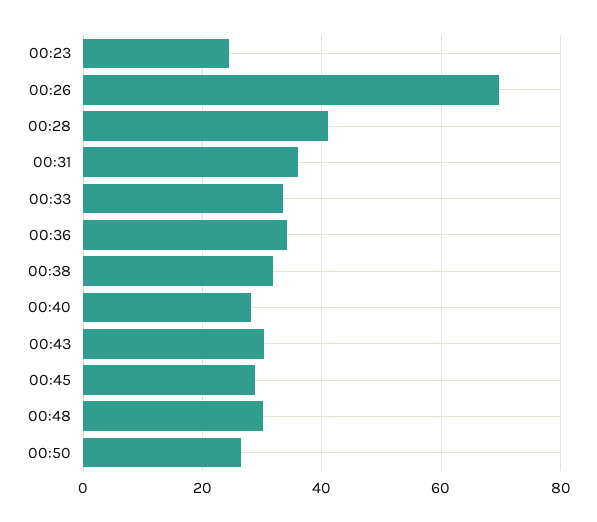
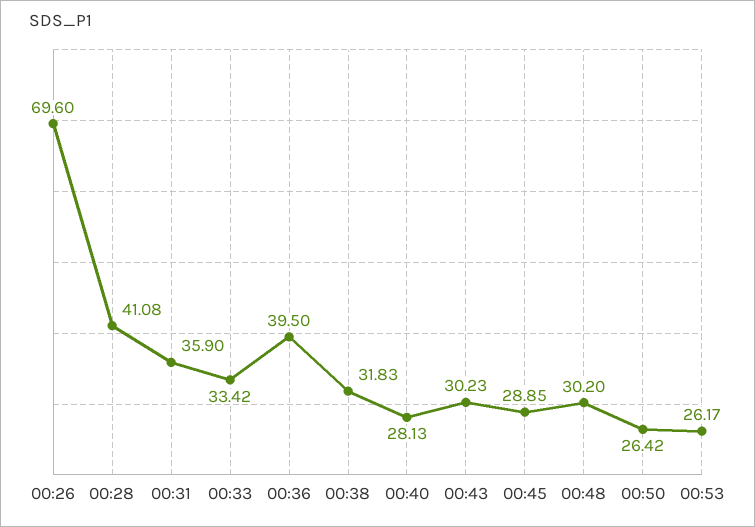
00:23: 24 -> none
00:36: 34 -> 39.5
00:53: none -> 26.17

